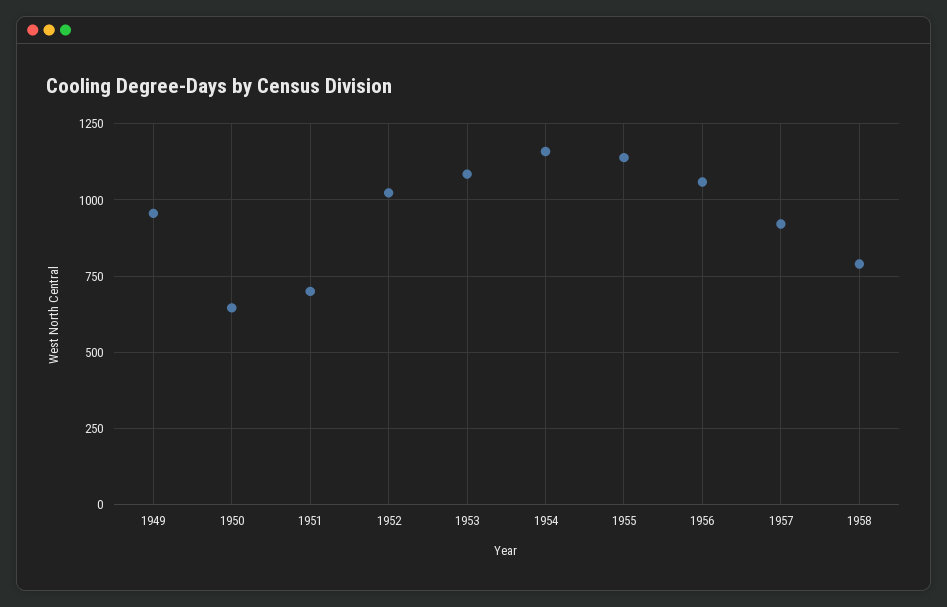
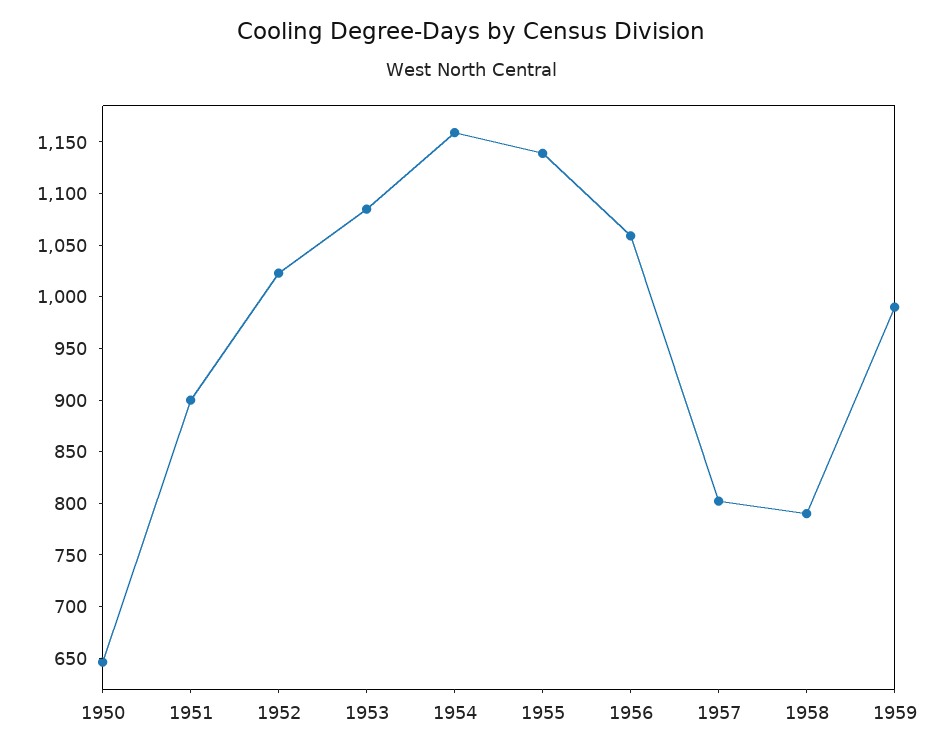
1949: 950 -> none
1951: 700 -> 900
1957: 925 -> 800
1959: none -> 990

